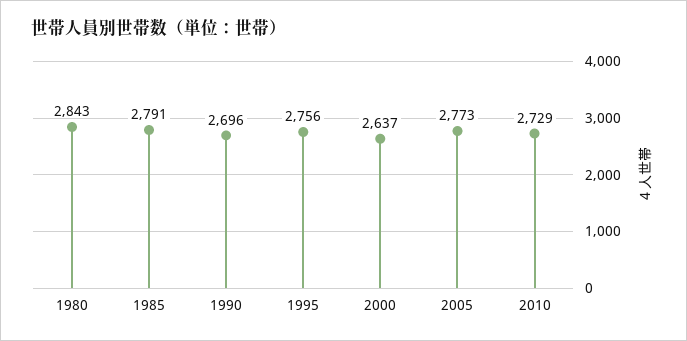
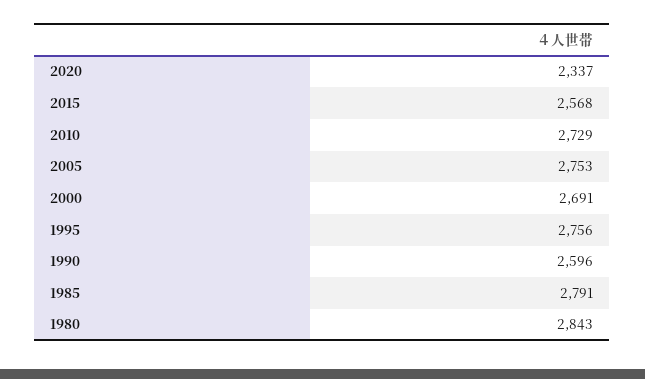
1990: 2696 -> 2596
2000: 2637 -> 2691
2005: 2773 -> 2753
2020: none -> 2337
2015: none -> 2568

